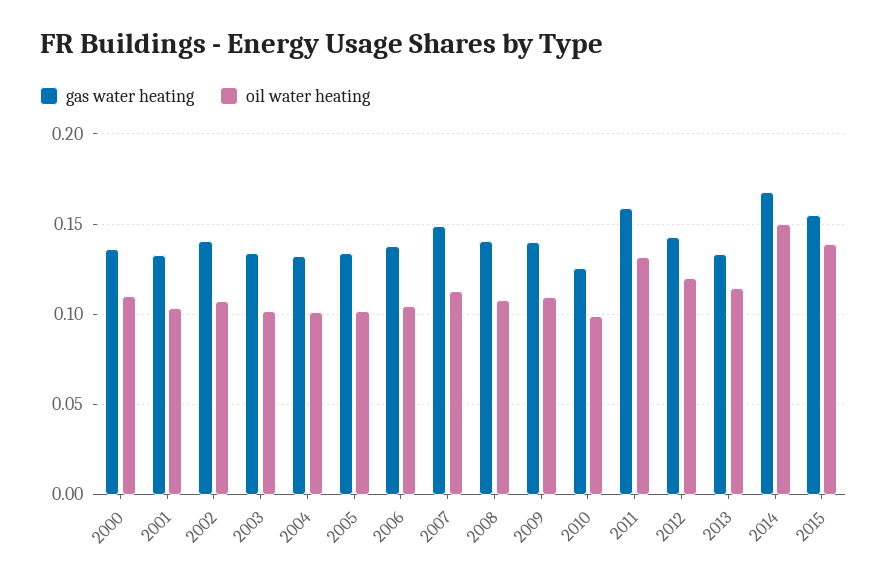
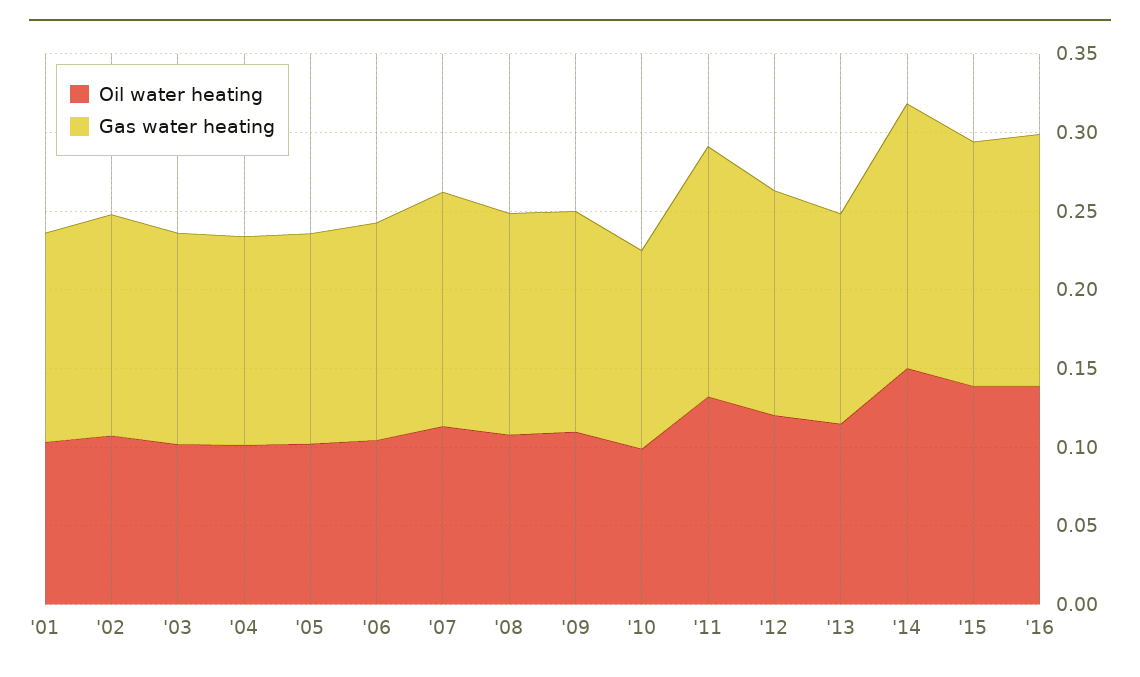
gas water heating, 2000: 0.135 -> none
oil water heating, 2000: 0.11 -> none
oil water heating, '16: none -> 0.14
gas water heating, '16: none -> 0.16

